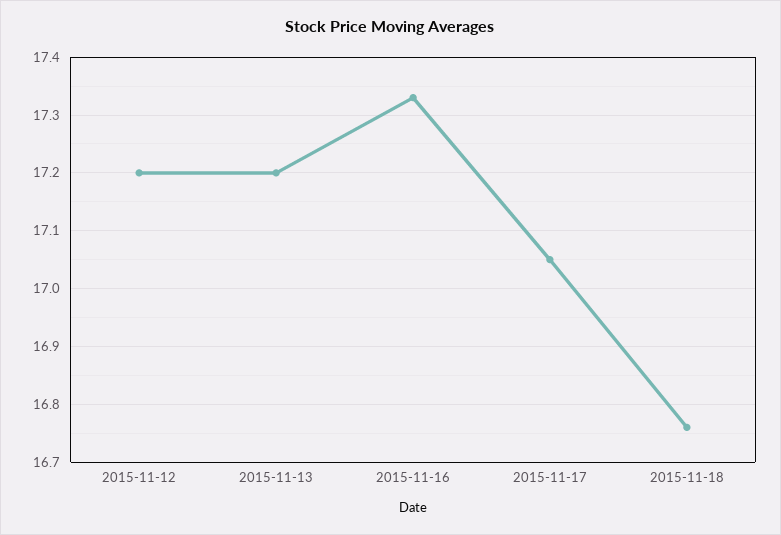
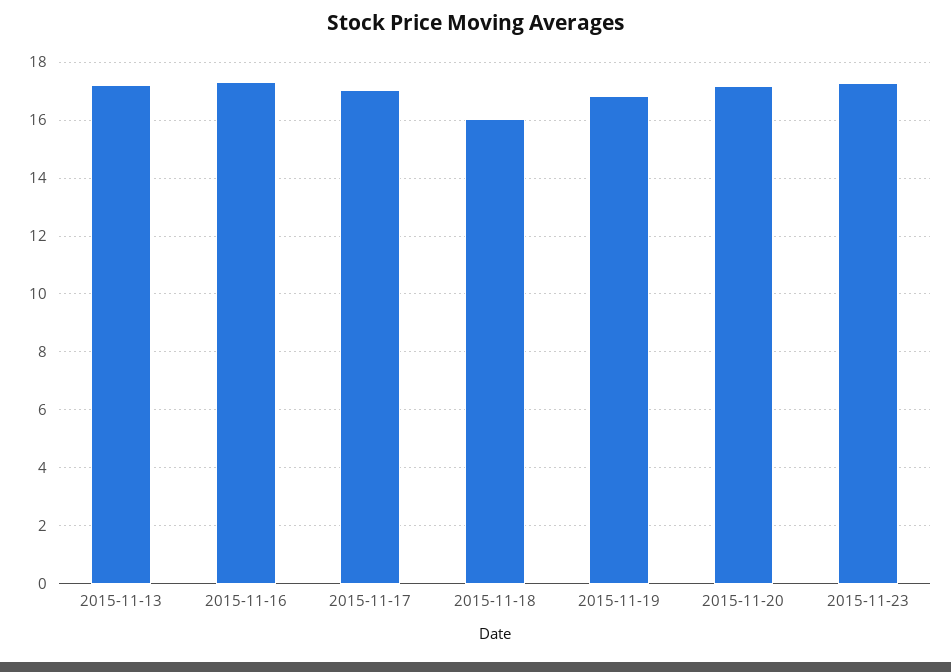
2015-11-12: 17.2 -> none
2015-11-18: 16.75 -> 16
2015-11-19: none -> 16.75
2015-11-20: none -> 17.25
2015-11-23: none -> 17.25

